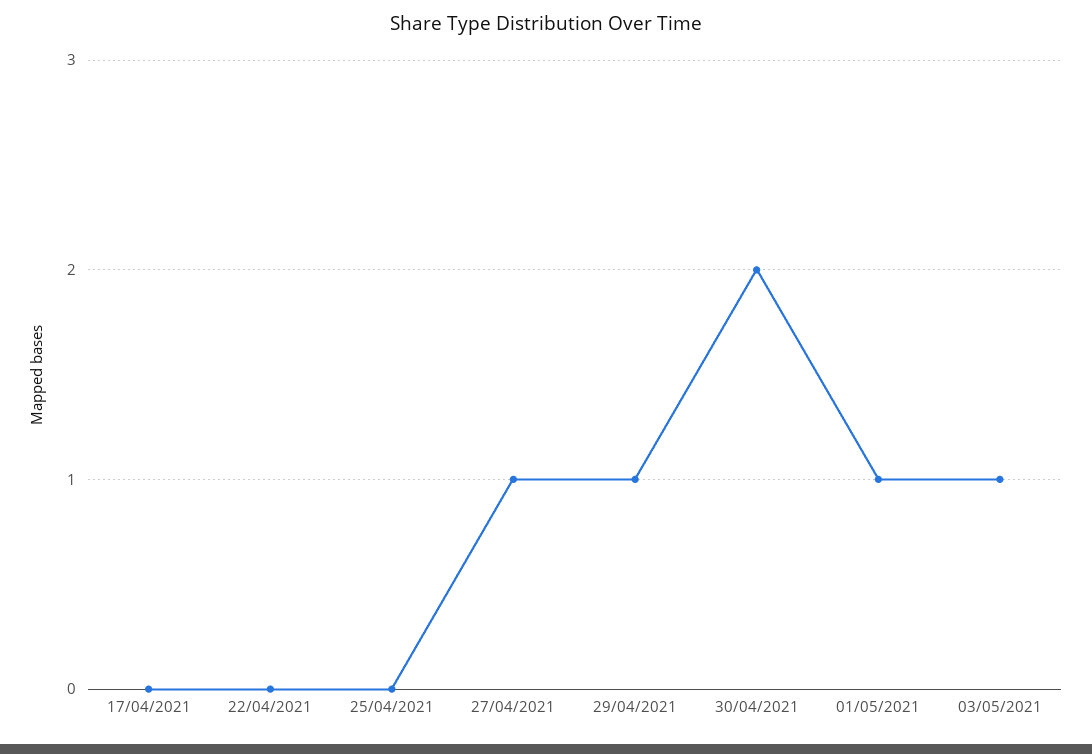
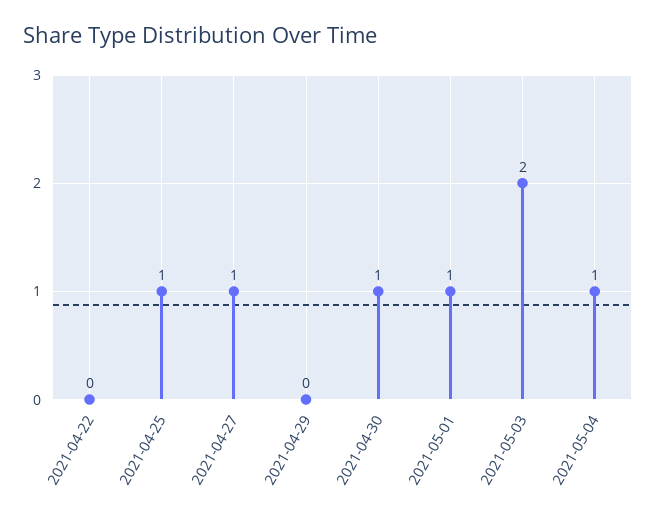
17/04/2021: 0 -> none
25/04/2021: 0 -> 1
29/04/2021: 1 -> 0
30/04/2021: 2 -> 1
03/05/2021: 1 -> 2
2021-05-04: none -> 1

